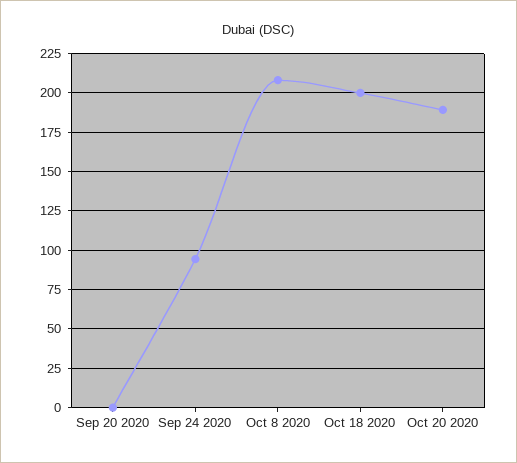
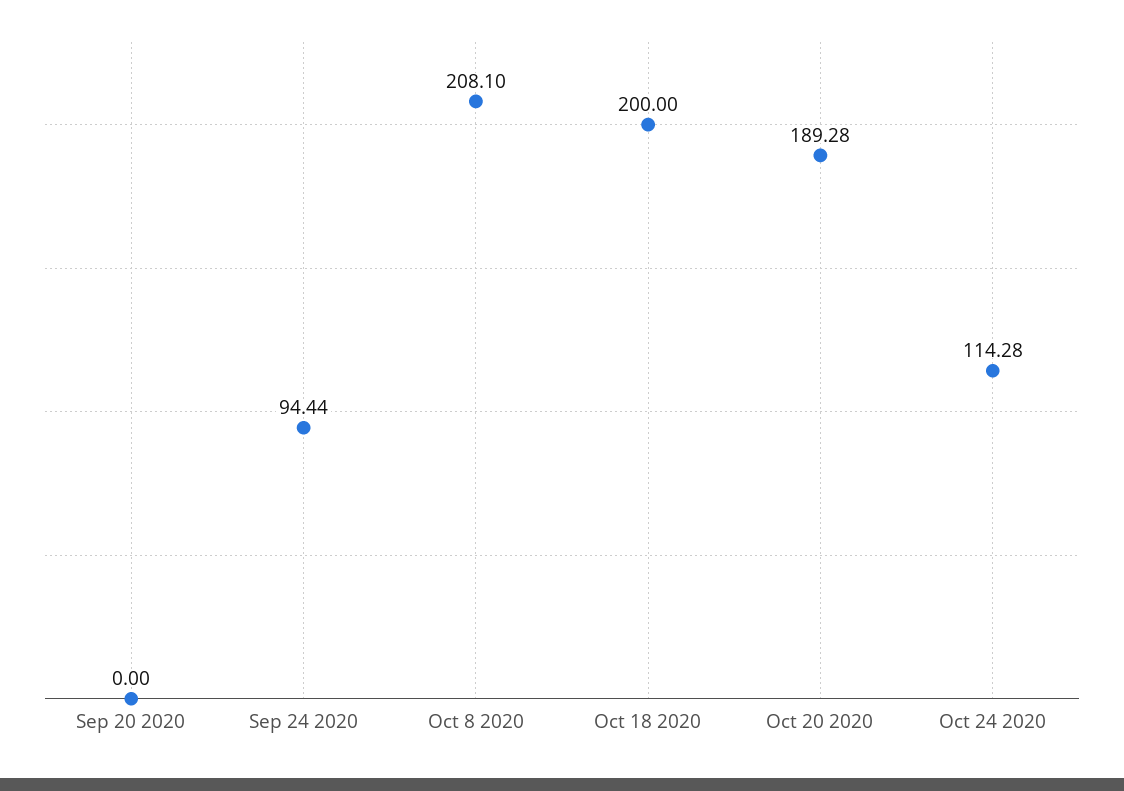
Oct 24 2020: none -> 114.28

